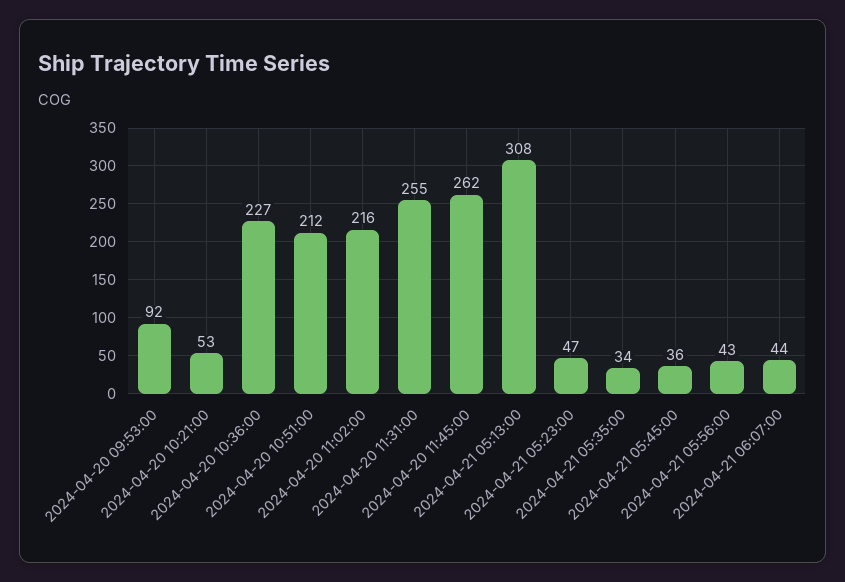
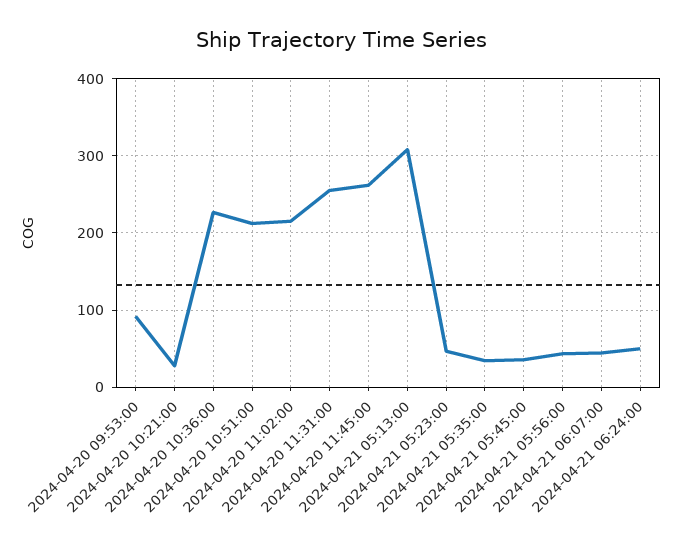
2024-04-20 10:21:00: 53 -> 30
2024-04-21 06:24:00: none -> 50

